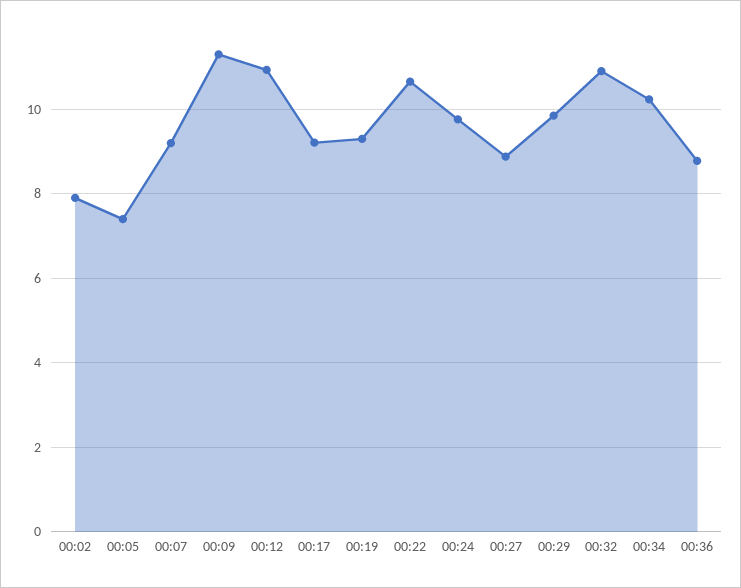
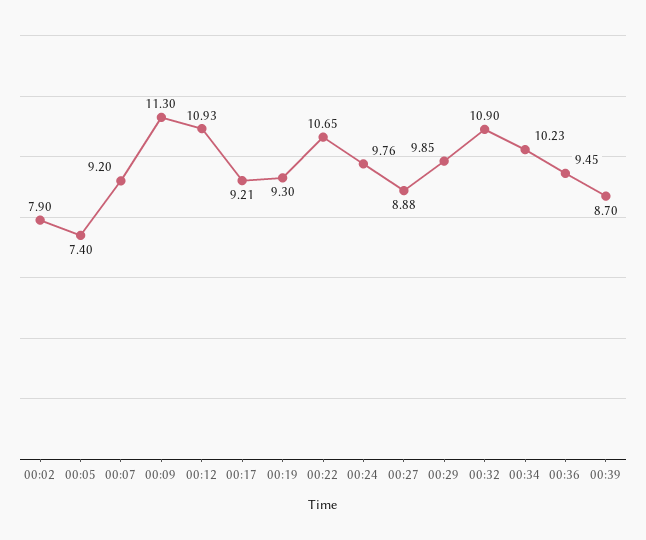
00:36: 8.8 -> 9.45
00:39: none -> 8.7

